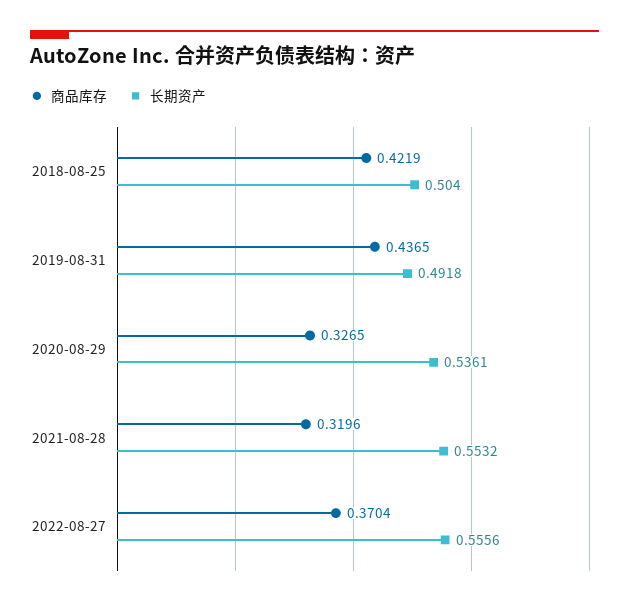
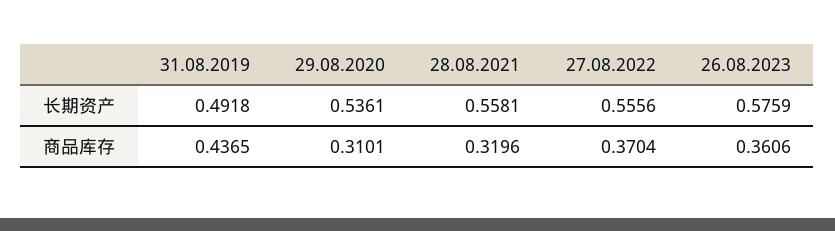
商品库存, 2018-08-25: 0.4219 -> none
长期资产, 2018-08-25: 0.504 -> none
商品库存, 2020-08-29: 0.3265 -> 0.3101
长期资产, 2021-08-28: 0.5532 -> 0.5581
长期资产, 26.08.2023: none -> 0.5759
商品库存, 26.08.2023: none -> 0.3606

